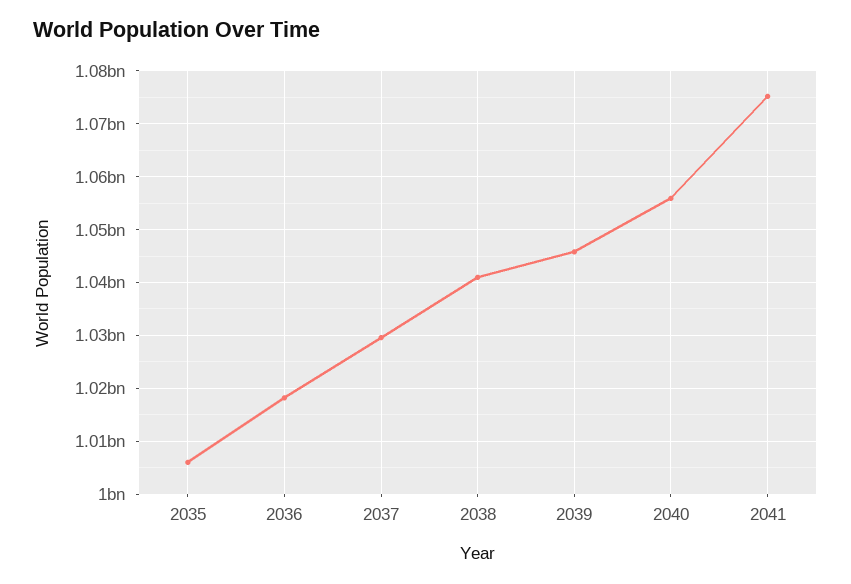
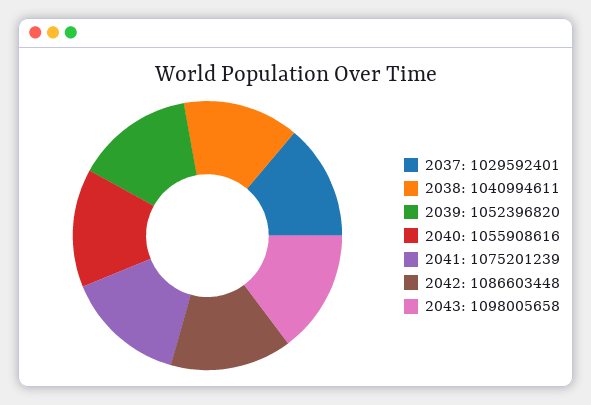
2035: 1006000000 -> none
2036: 1018000000 -> none
2039: 1046000000 -> 1052396820
2042: none -> 1086603448
2043: none -> 1098005658

